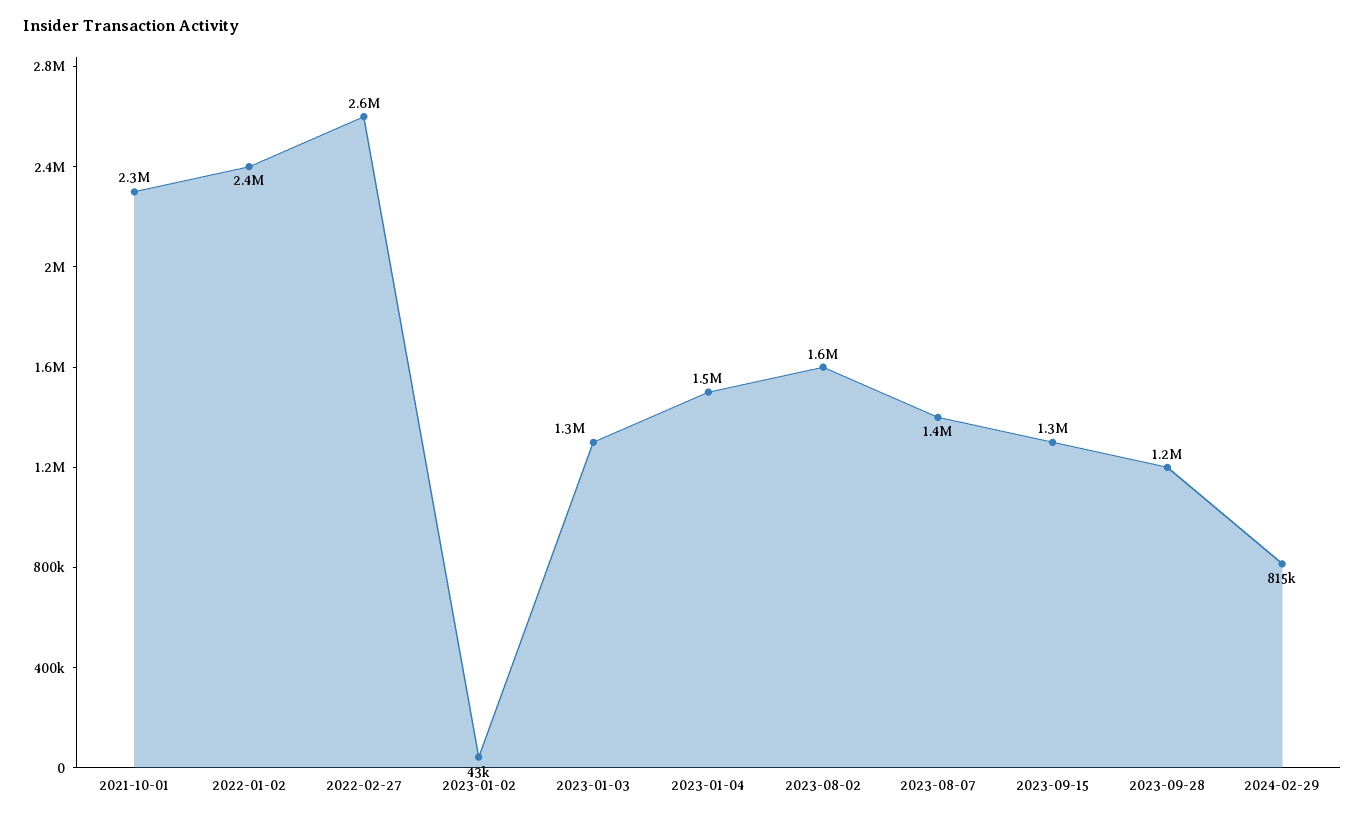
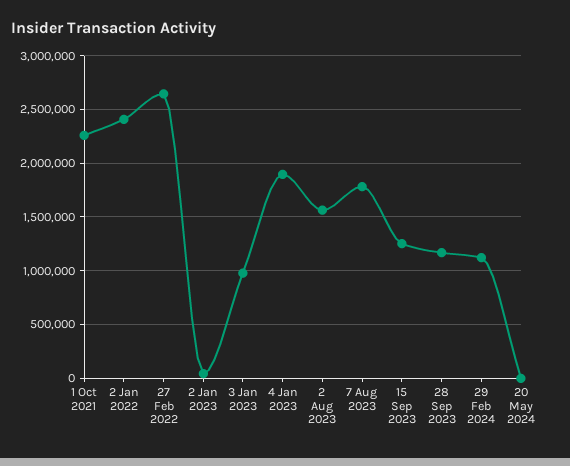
2023-01-03: 1300000 -> 1000000
2023-01-04: 1500000 -> 1900000
2023-08-07: 1400000 -> 1800000
2024-02-29: 815000 -> 1100000
20 May 2024: none -> 0

